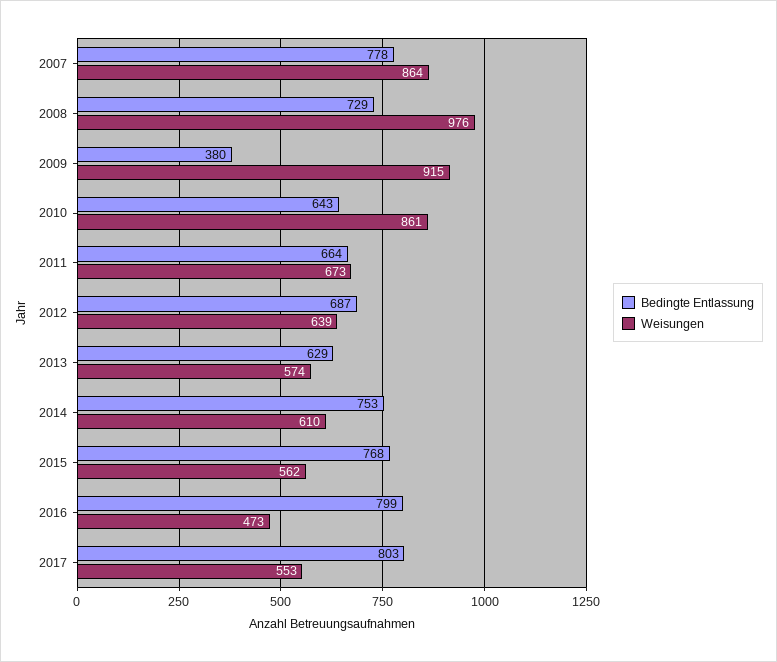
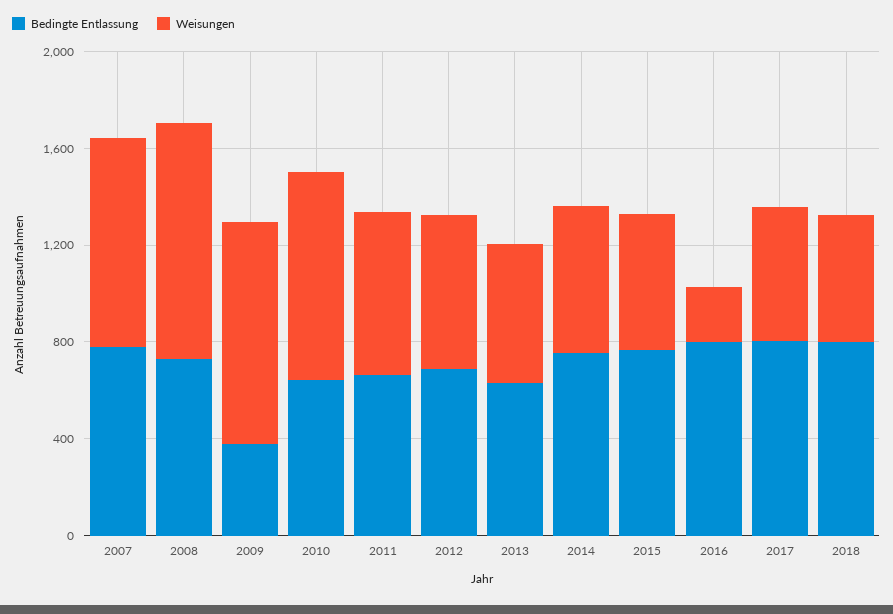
Weisungen, 2016: 473 -> 200
Bedingte Entlassung, 2018: none -> 800
Weisungen, 2018: none -> 500

